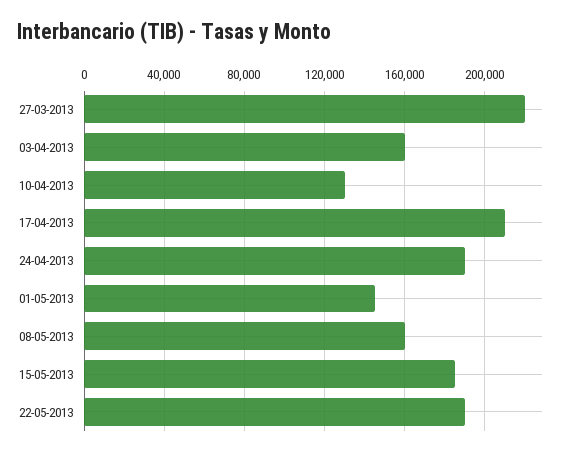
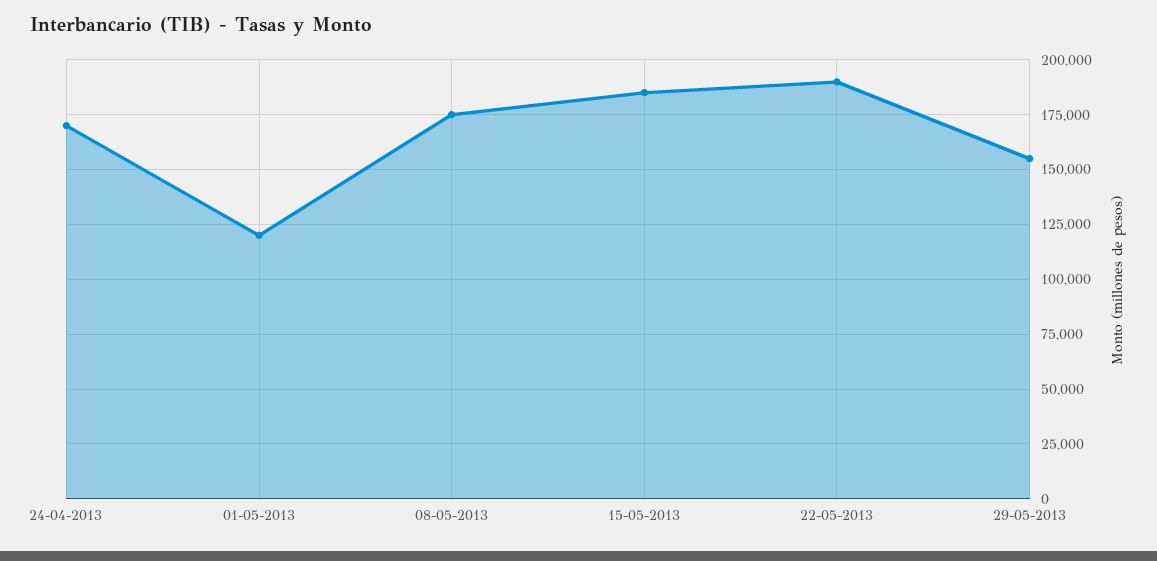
27-03-2013: 220000 -> none
03-04-2013: 160000 -> none
10-04-2013: 130000 -> none
17-04-2013: 210000 -> none
24-04-2013: 190000 -> 170000
01-05-2013: 145000 -> 120000
08-05-2013: 160000 -> 175000
29-05-2013: none -> 155000

